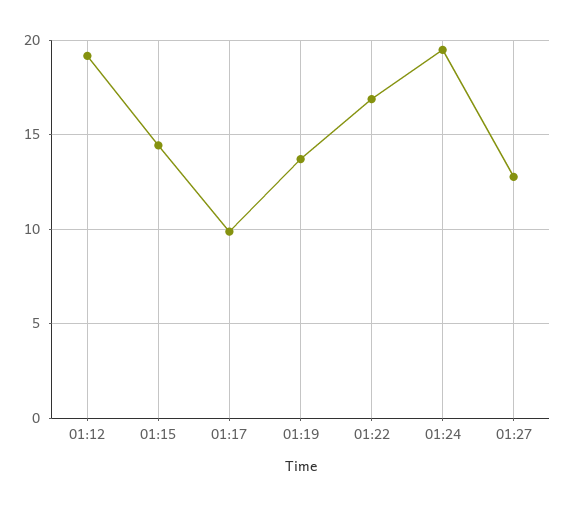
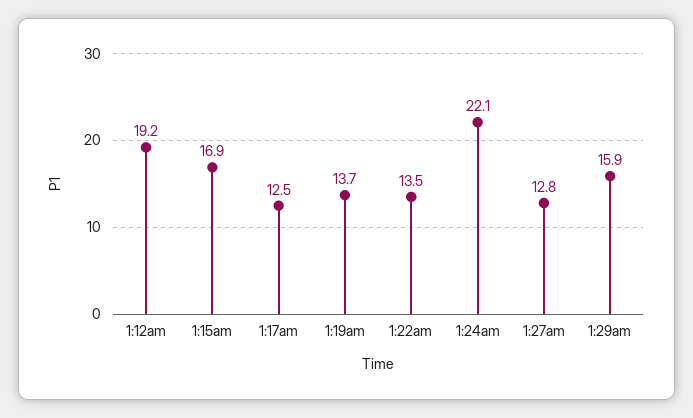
01:15: 14.5 -> 16.9
01:17: 10 -> 12.5
01:22: 17 -> 13.5
01:24: 19.5 -> 22.1
1:29am: none -> 15.9

